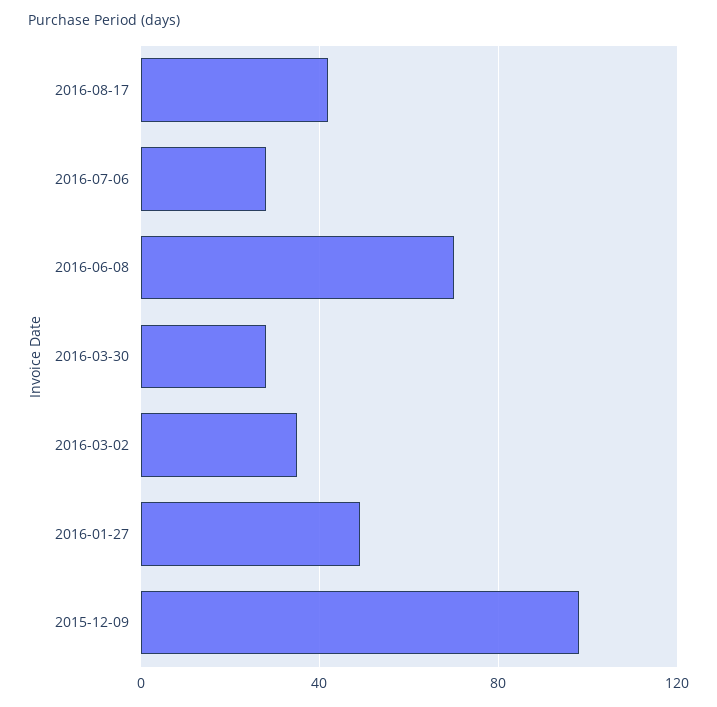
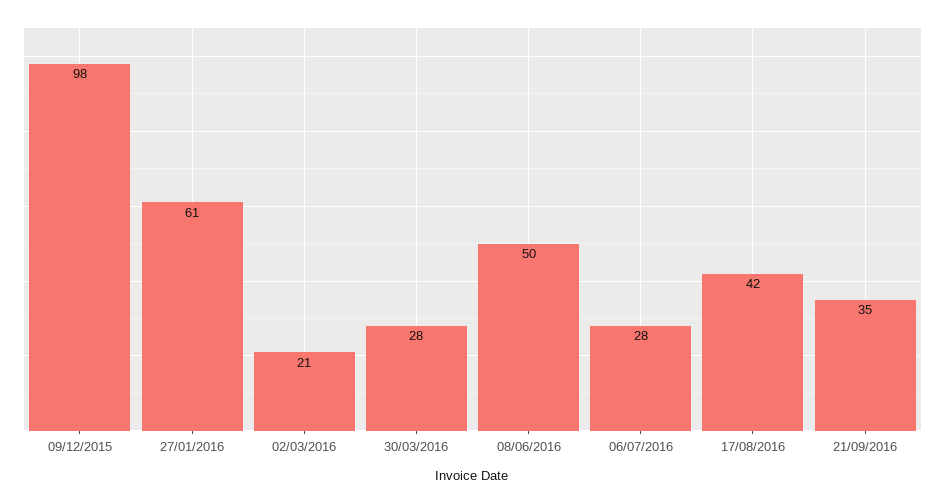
2016-06-08: 70 -> 50
2016-03-02: 35 -> 21
2016-01-27: 50 -> 61
21/09/2016: none -> 35

